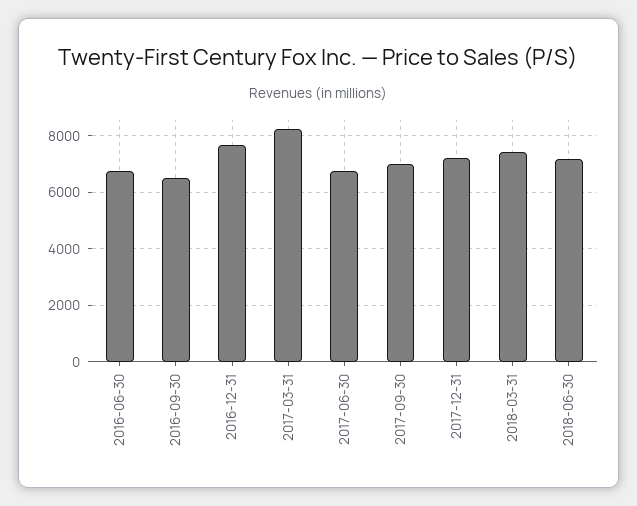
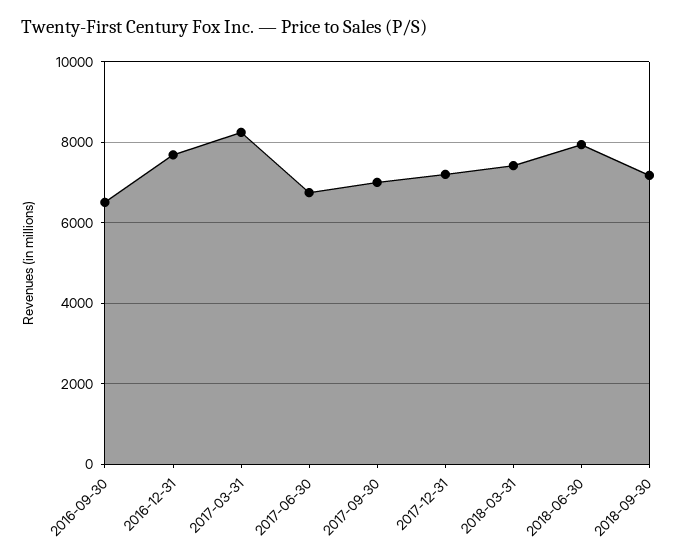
2016-06-30: 6750 -> none
2018-06-30: 7250 -> 8000
2018-09-30: none -> 7200

